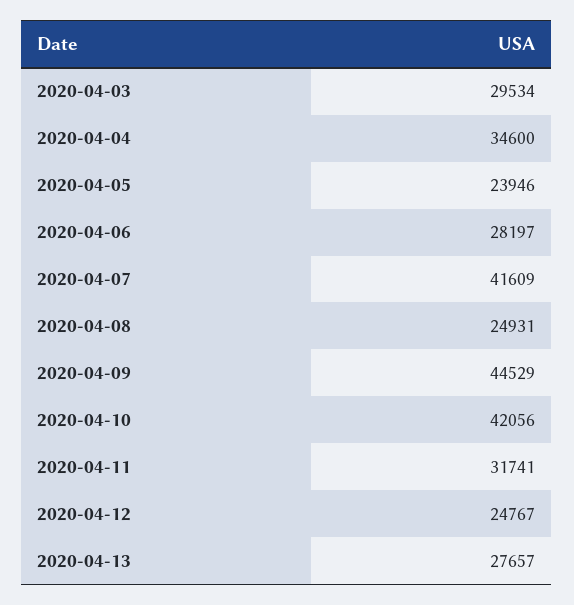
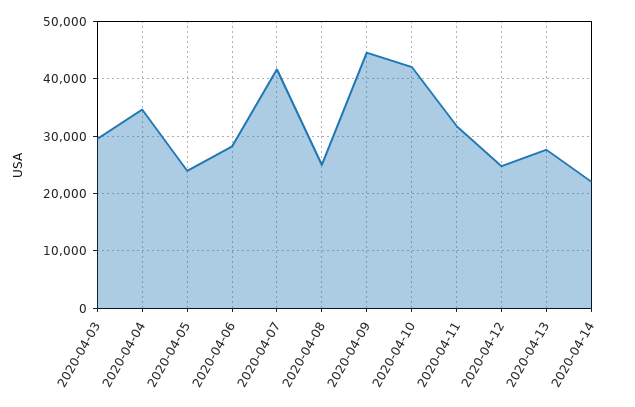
2020-04-14: none -> 22000

